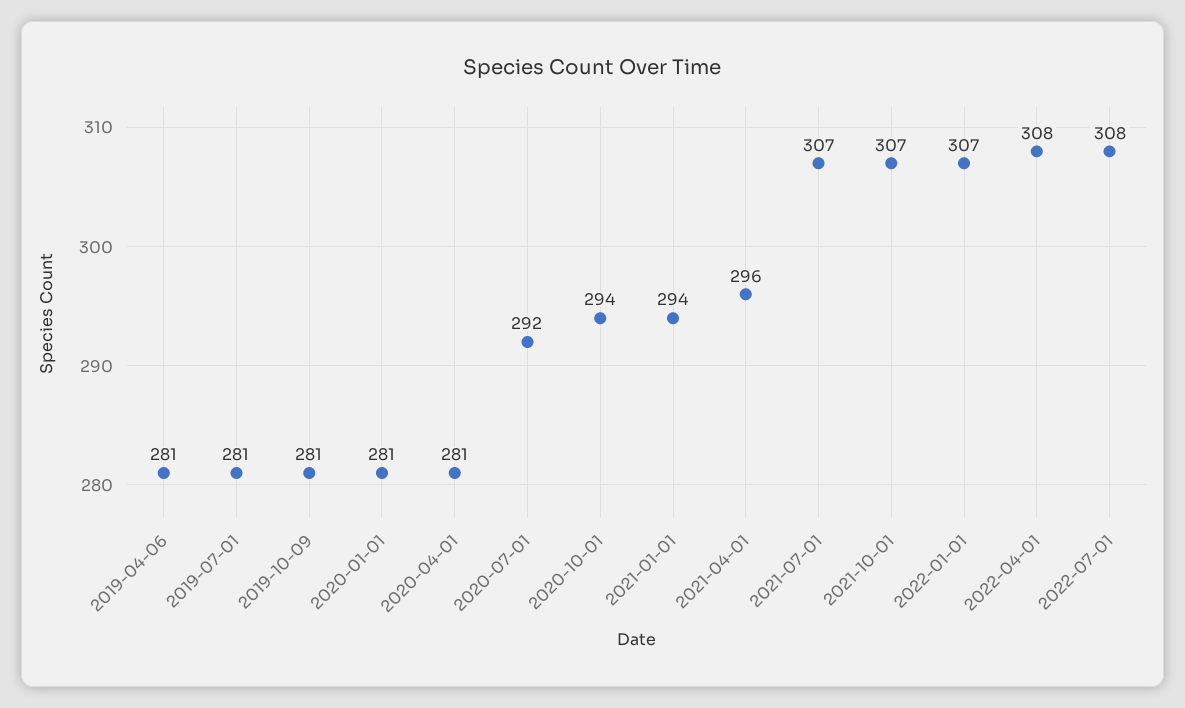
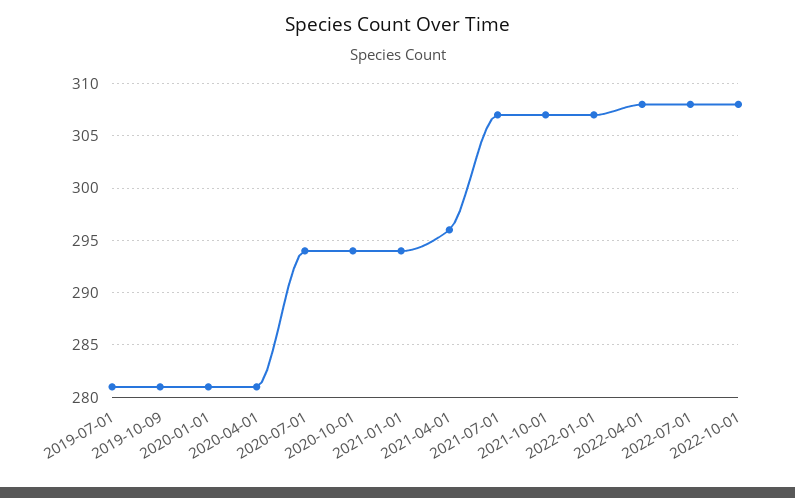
2019-04-06: 281 -> none
2020-07-01: 292 -> 294
2022-10-01: none -> 308

